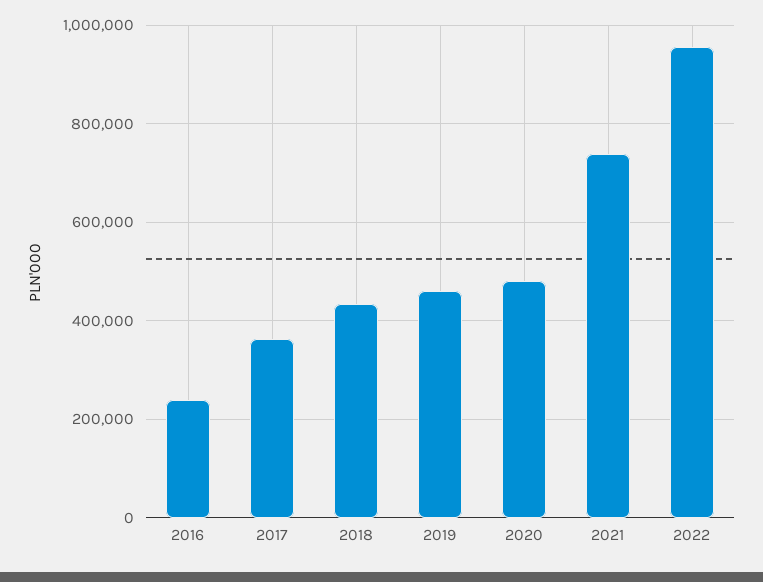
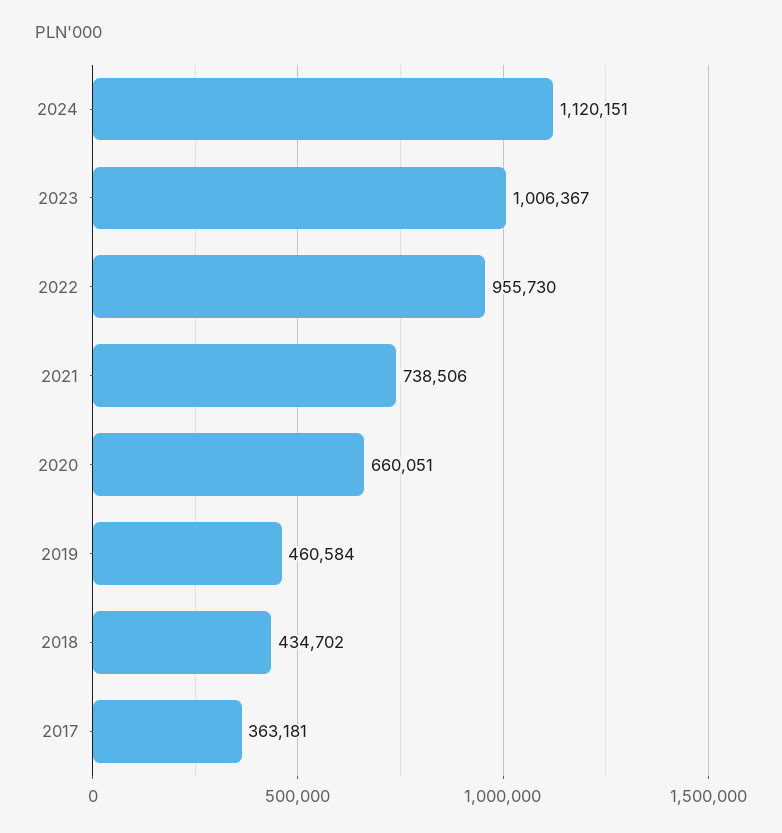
2016: 240000 -> none
2020: 480000 -> 660051
2024: none -> 1120151
2023: none -> 1006367

